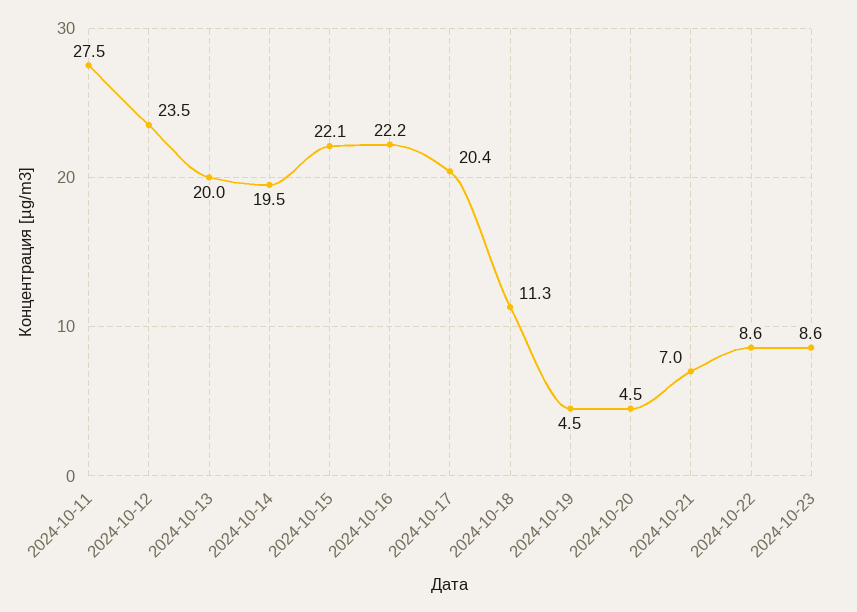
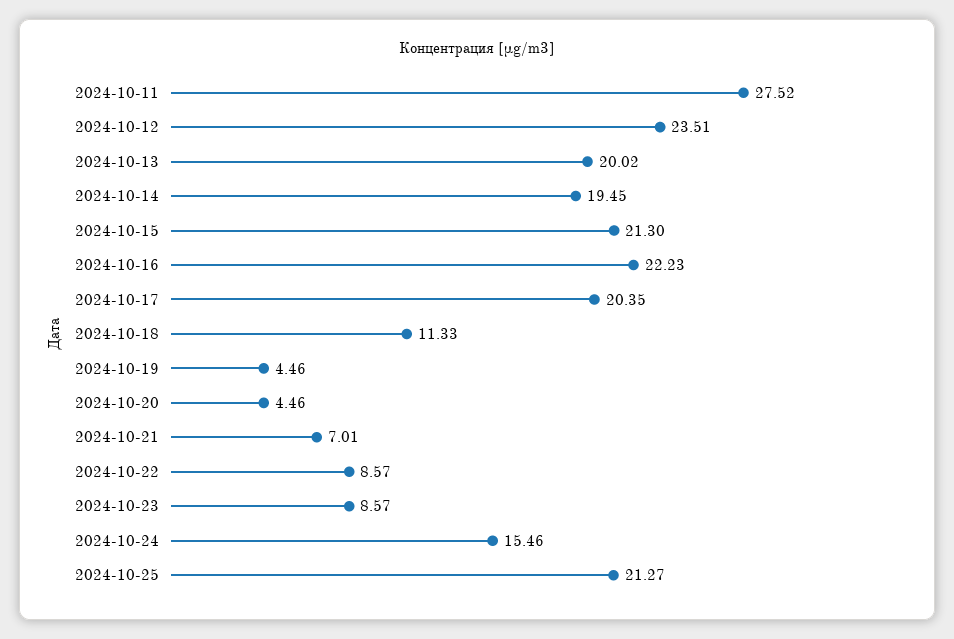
2024-10-15: 22.1 -> 21.3
2024-10-24: none -> 15.46
2024-10-25: none -> 21.27

